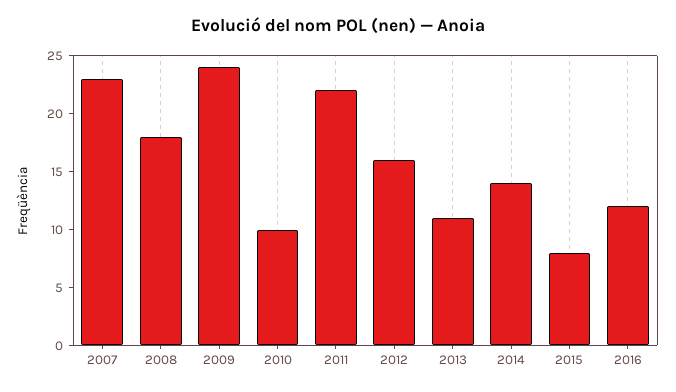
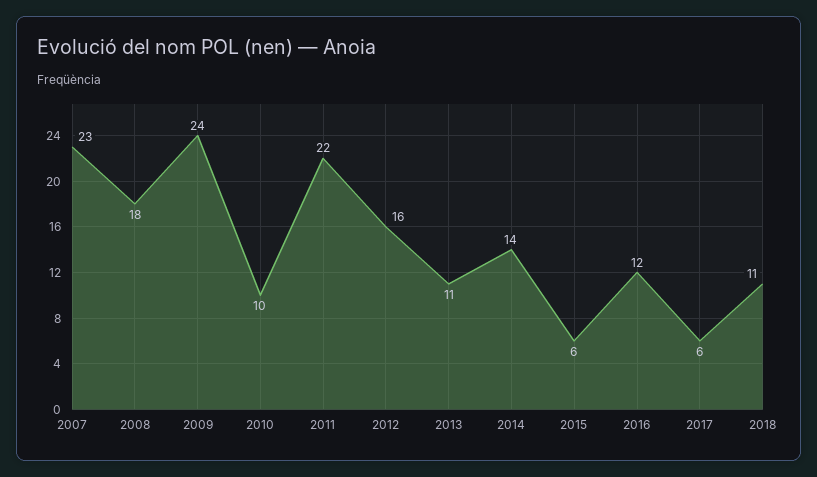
2015: 8 -> 6
2017: none -> 6
2018: none -> 11

